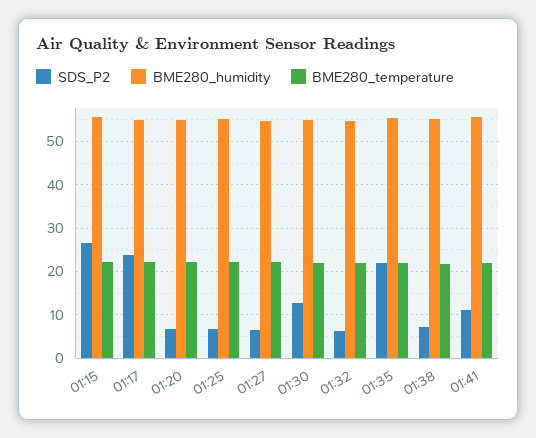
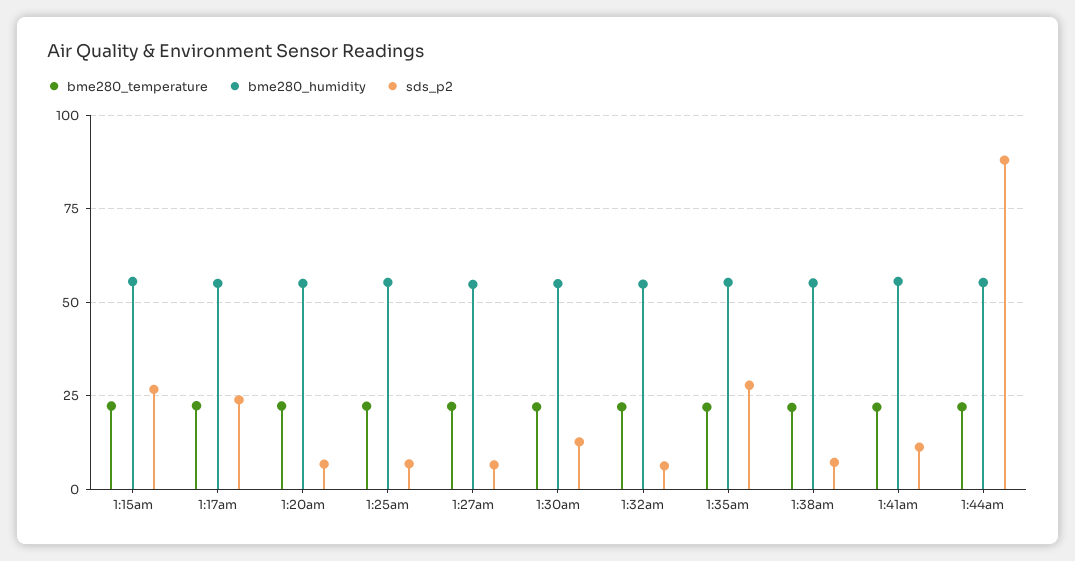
SDS_P2, 01:35: 22 -> 27.5
BME280_temperature, 1:44am: none -> 22.5
BME280_humidity, 1:44am: none -> 55
SDS_P2, 1:44am: none -> 87.5

